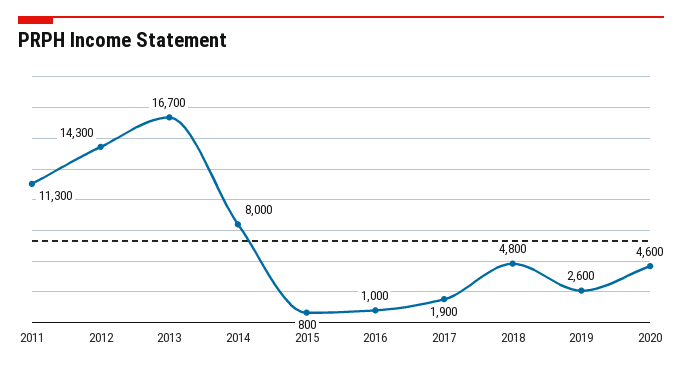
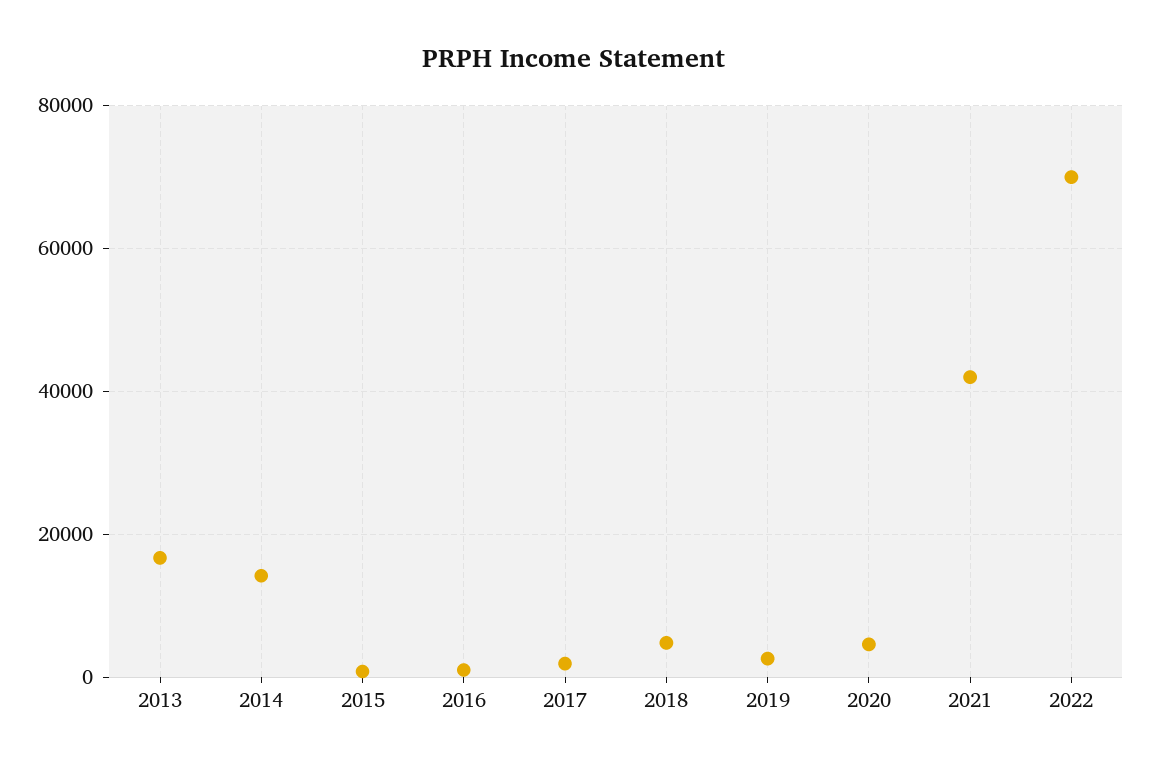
2011: 11300 -> none
2012: 14300 -> none
2014: 8000 -> 14000
2021: none -> 42000
2022: none -> 70000

